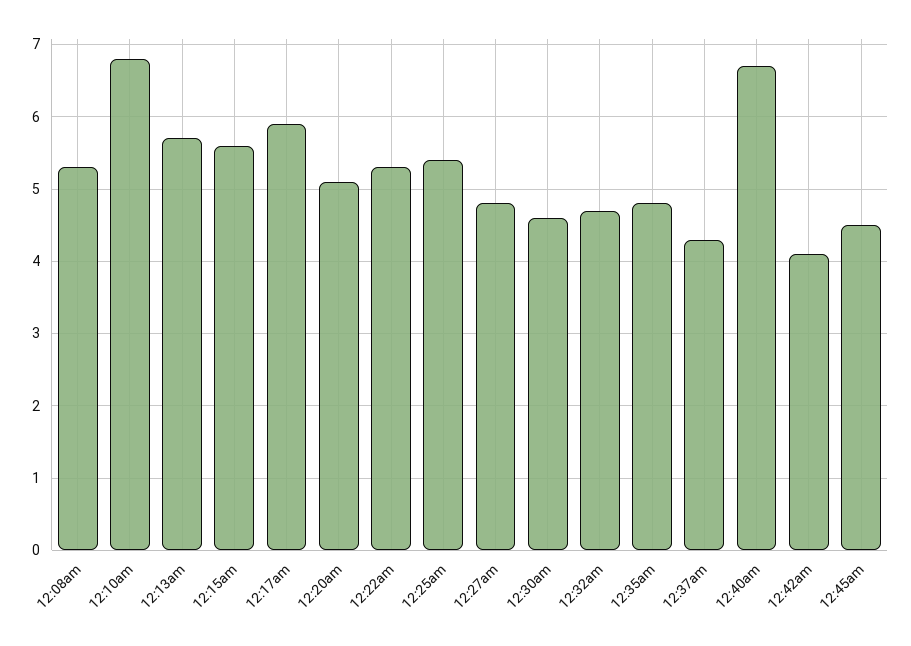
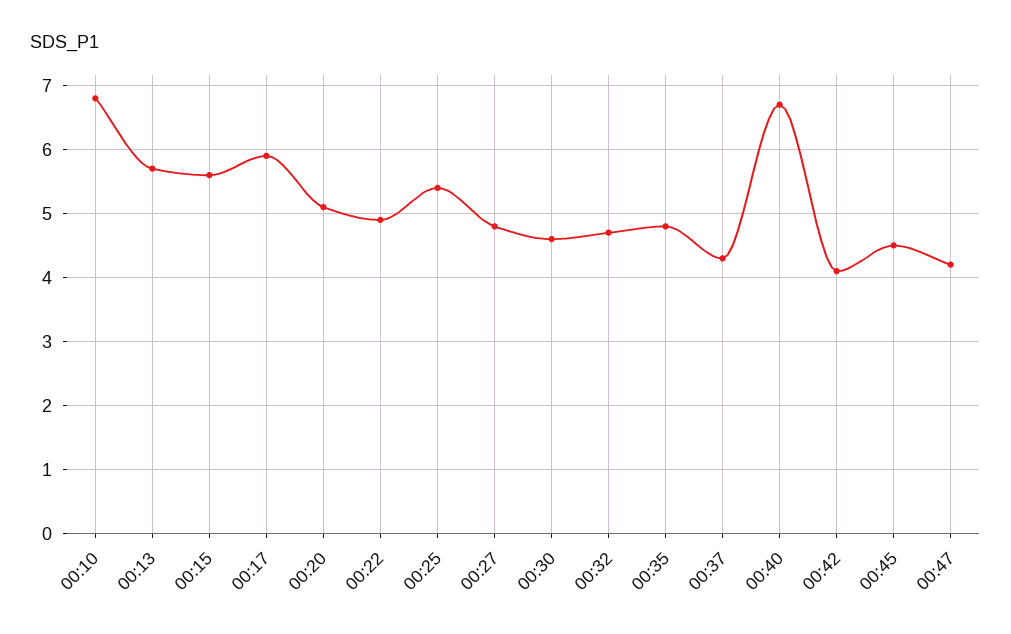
12:08am: 5.3 -> none
12:22am: 5.3 -> 4.9
00:47: none -> 4.2

